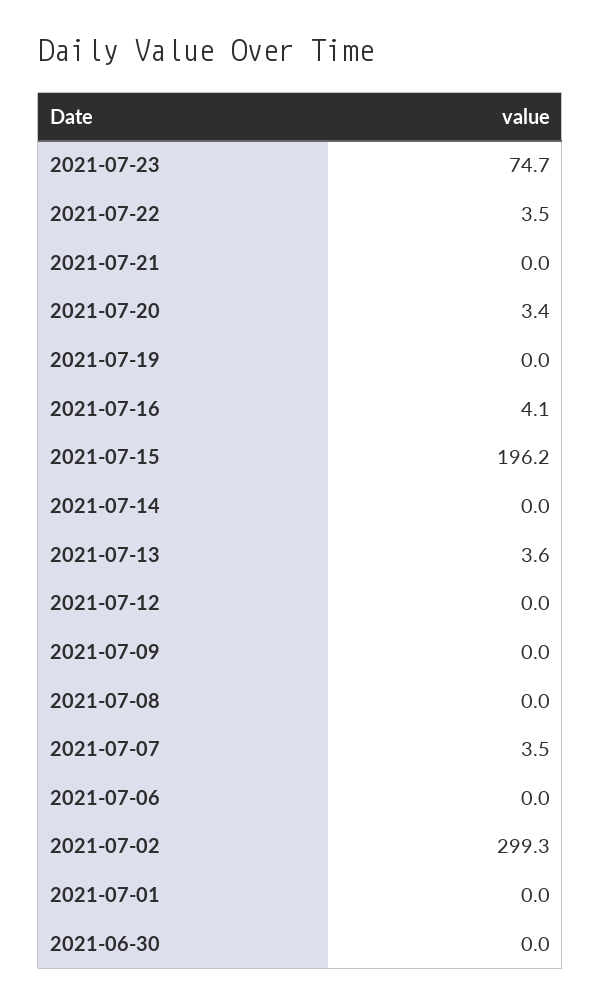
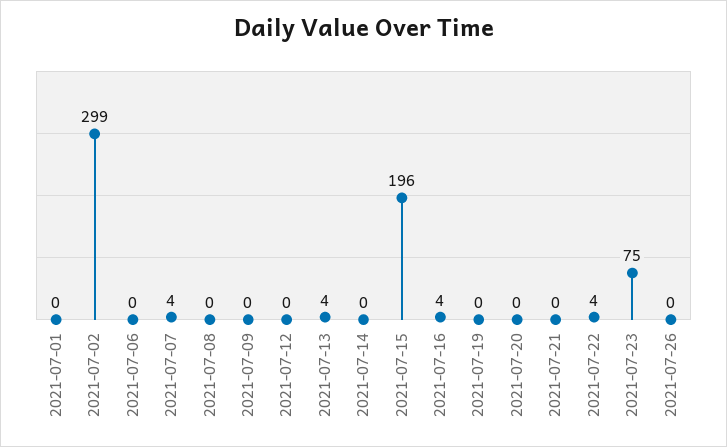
2021-07-20: 3.4 -> 0
2021-06-30: 0 -> none
2021-07-26: none -> 0

